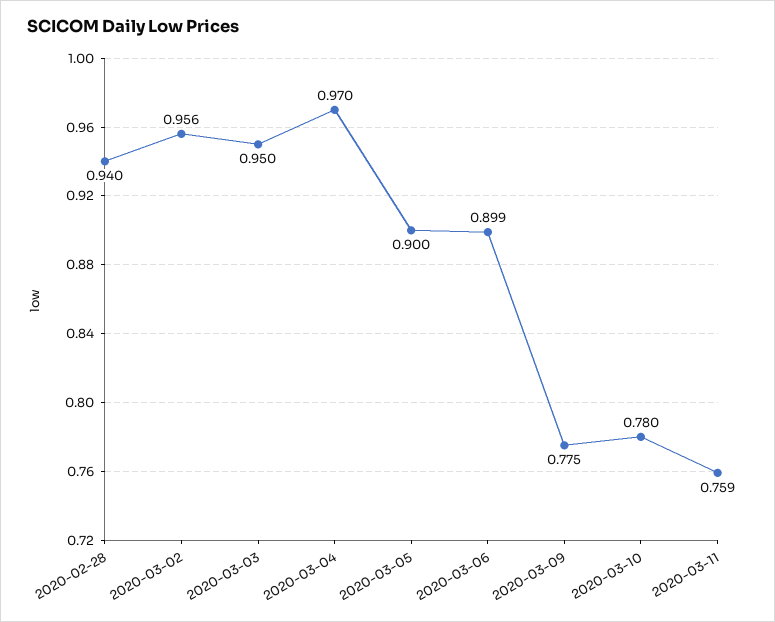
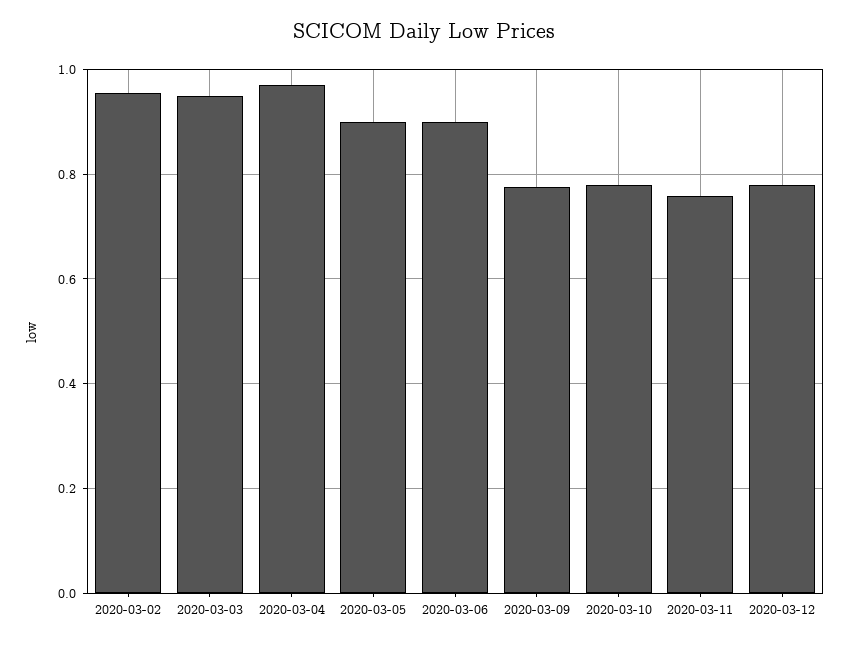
2020-02-28: 0.94 -> none
2020-03-12: none -> 0.78

